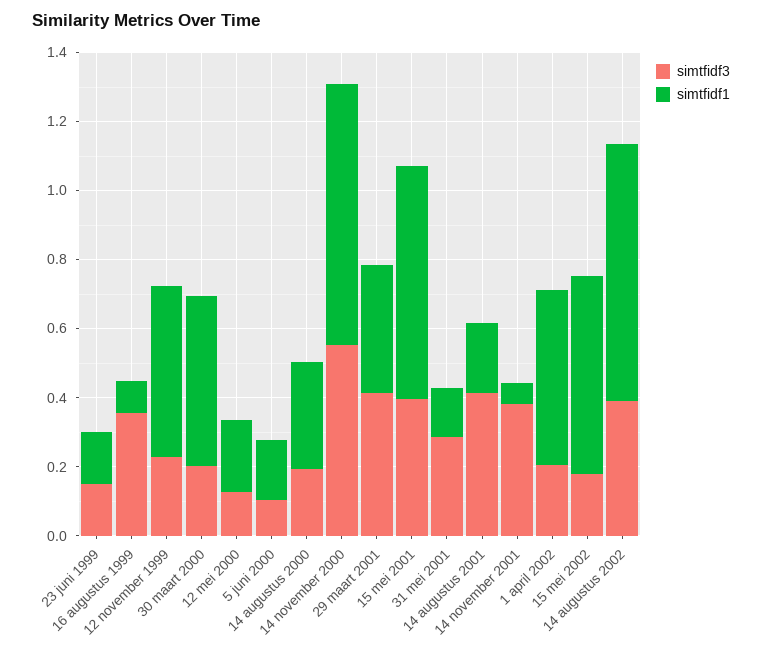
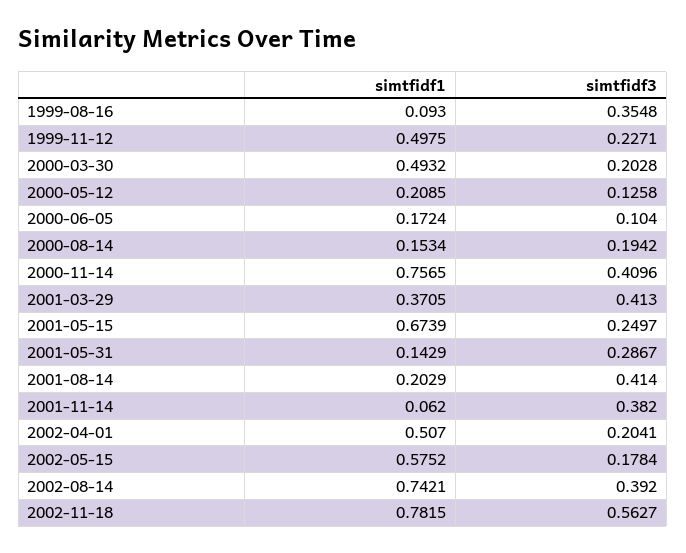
simtfidf3, 23 juni 1999: 0.15 -> none
simtfidf1, 23 juni 1999: 0.15 -> none
simtfidf1, 14 augustus 2000: 0.3 -> 0.1534
simtfidf3, 14 november 2000: 0.55 -> 0.4096
simtfidf3, 15 mei 2001: 0.4 -> 0.2497
simtfidf1, 2002-11-18: none -> 0.7815
simtfidf3, 2002-11-18: none -> 0.5627

